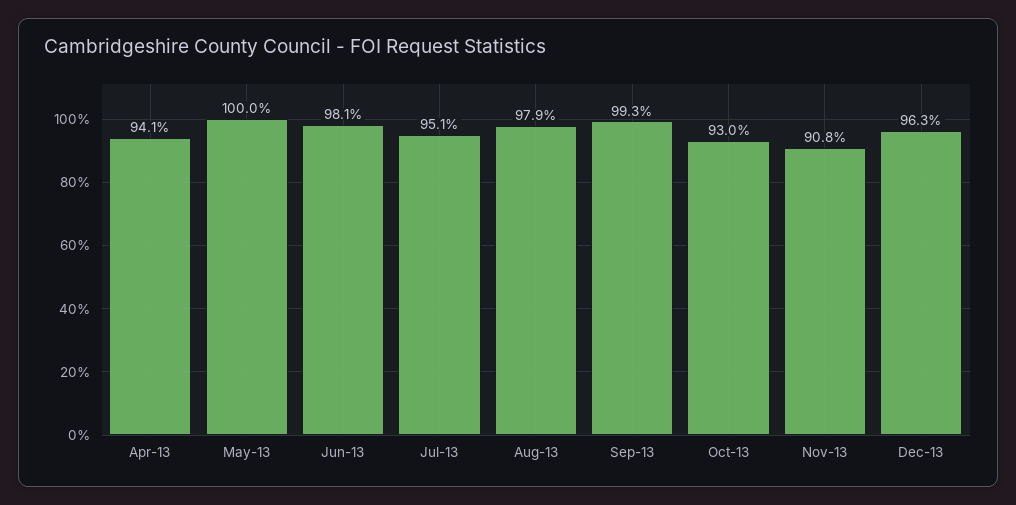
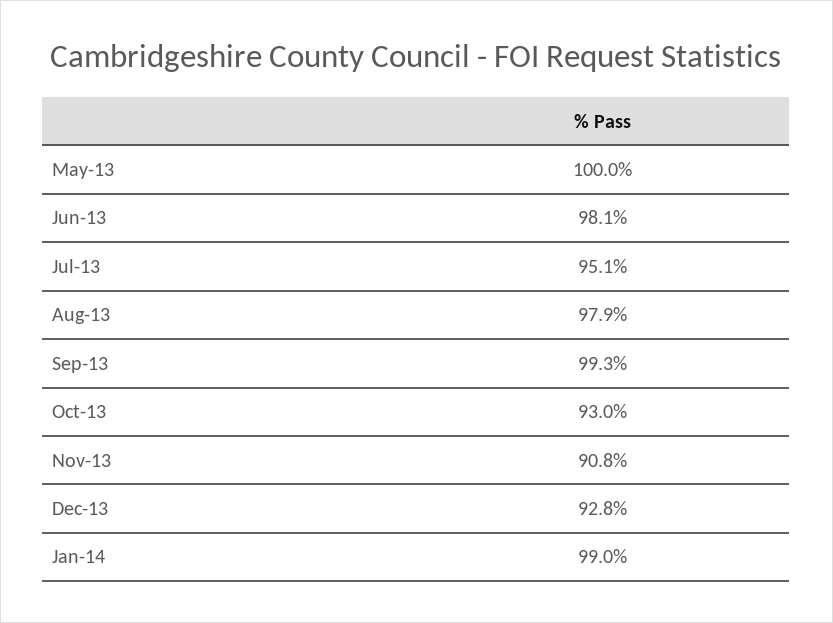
Apr-13: 94.1 -> none
Dec-13: 96.3 -> 92.8
Jan-14: none -> 99

